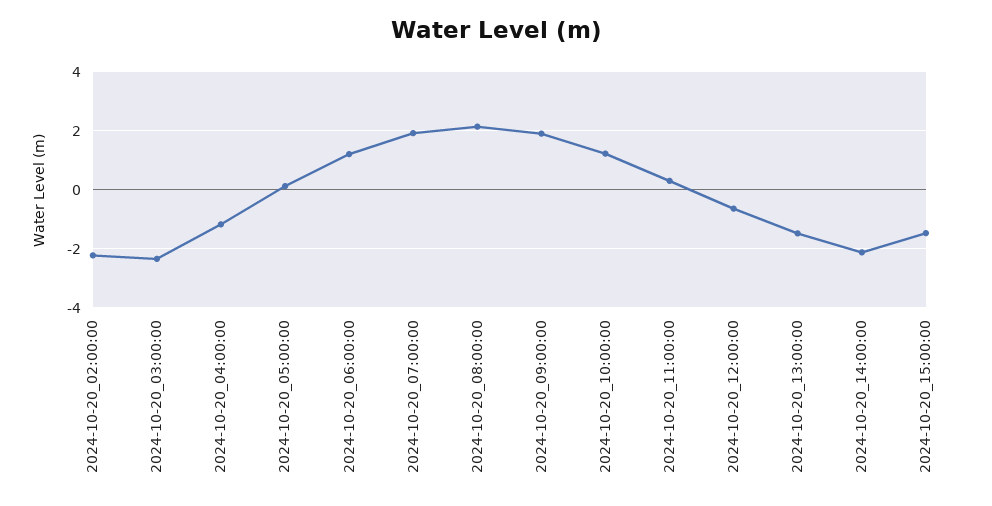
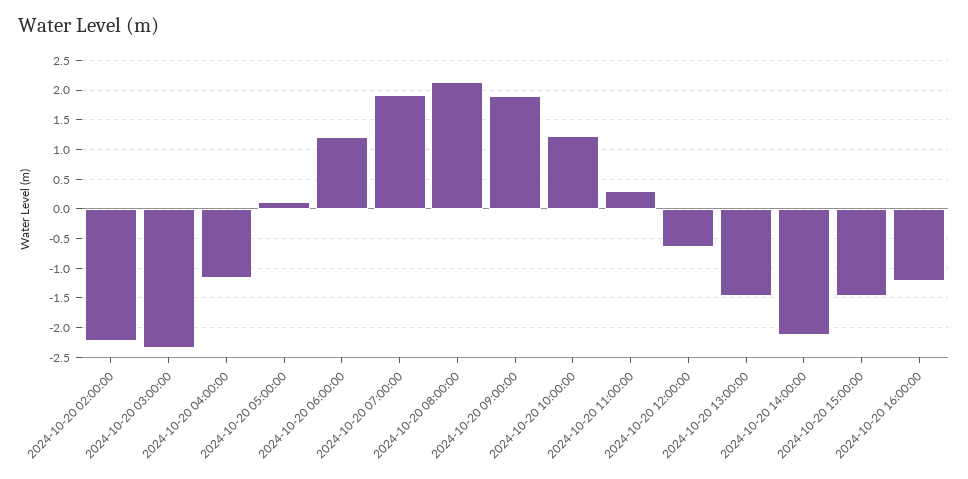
2024-10-20 16:00:00: none -> -1.25

